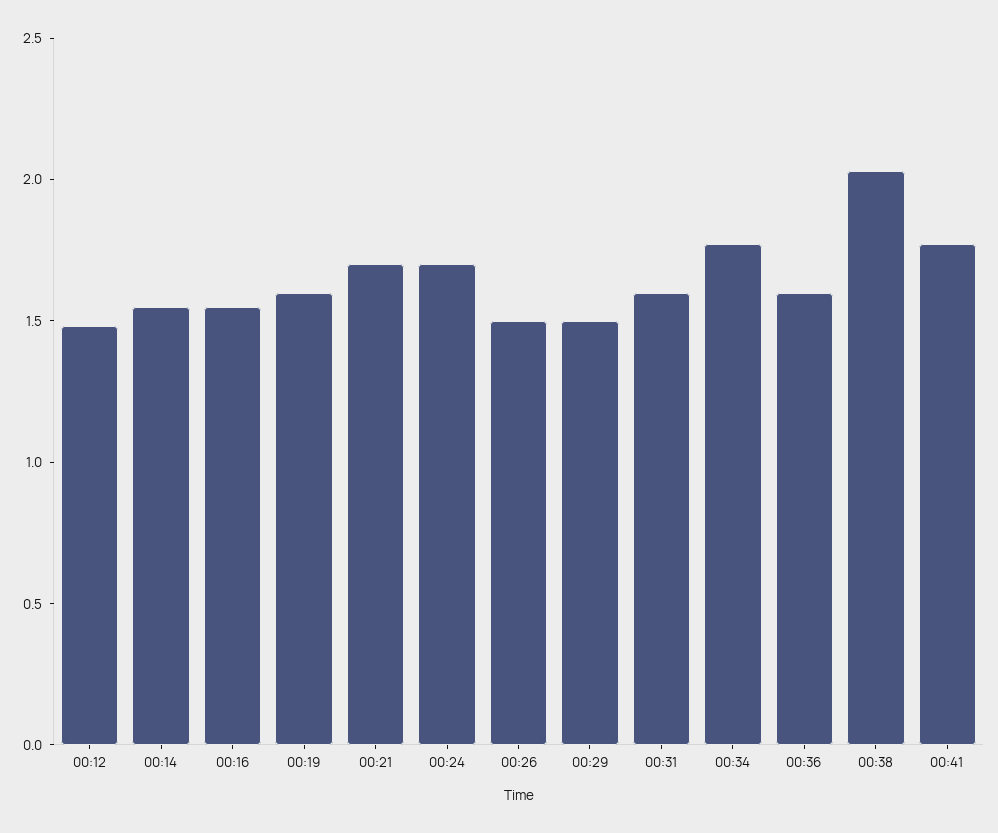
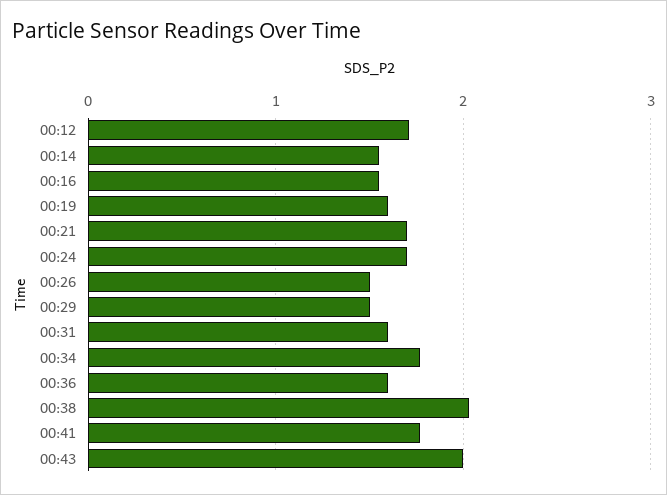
00:12: 1.5 -> 1.7
00:43: none -> 2

